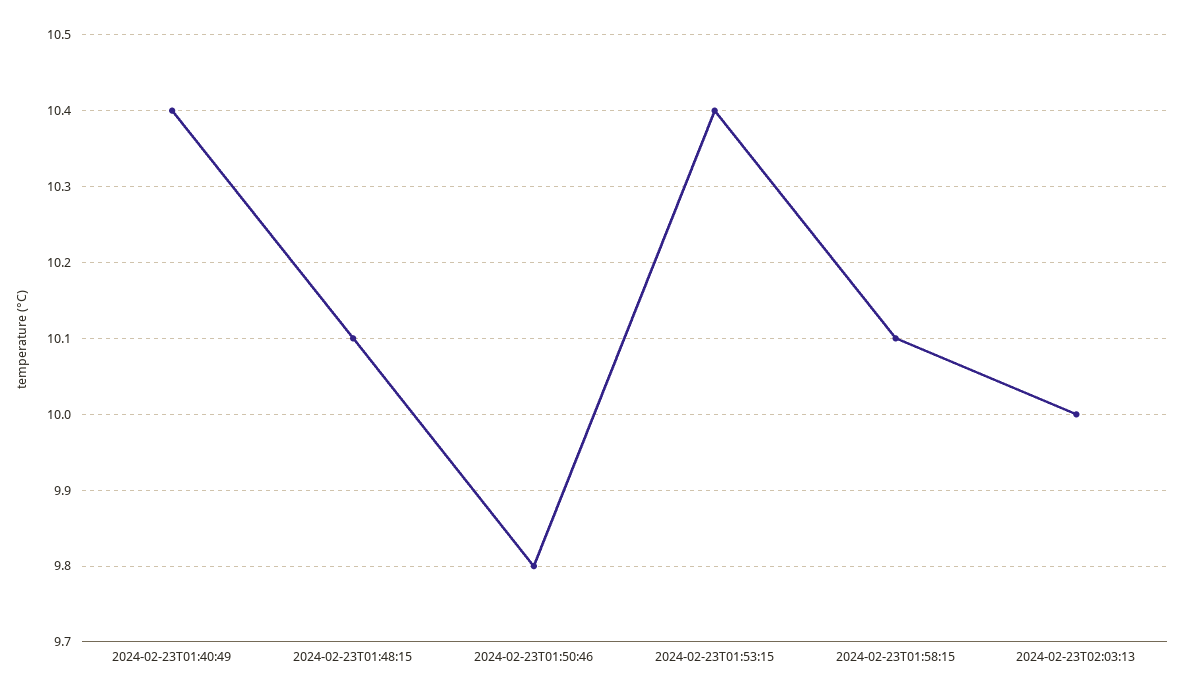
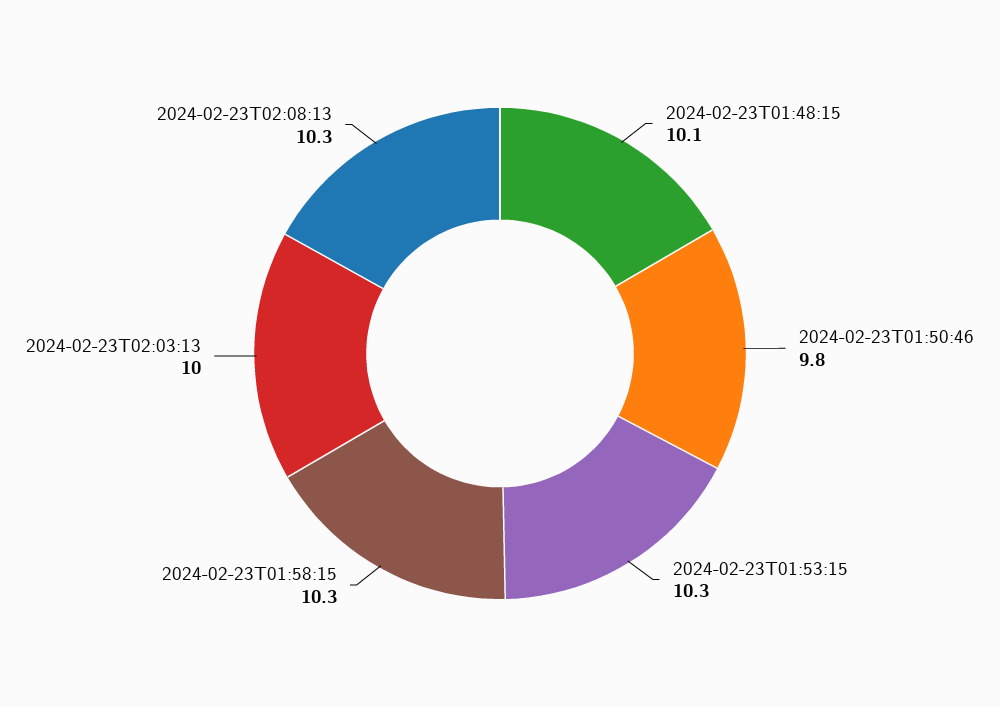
2024-02-23T01:40:49: 10.4 -> none
2024-02-23T01:53:15: 10.4 -> 10.3
2024-02-23T01:58:15: 10.1 -> 10.3
2024-02-23T02:08:13: none -> 10.3

